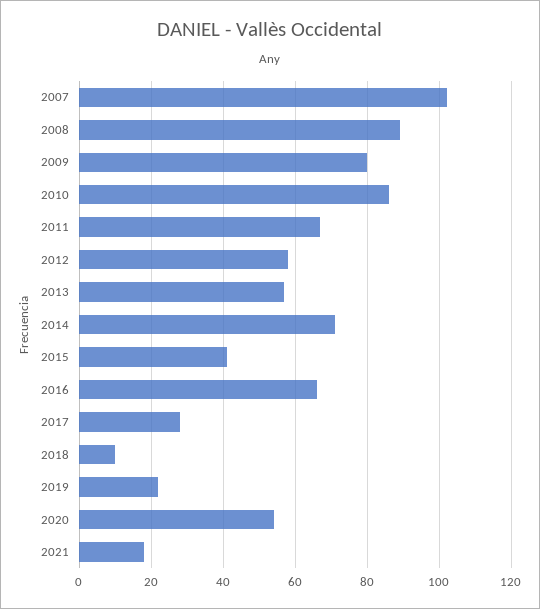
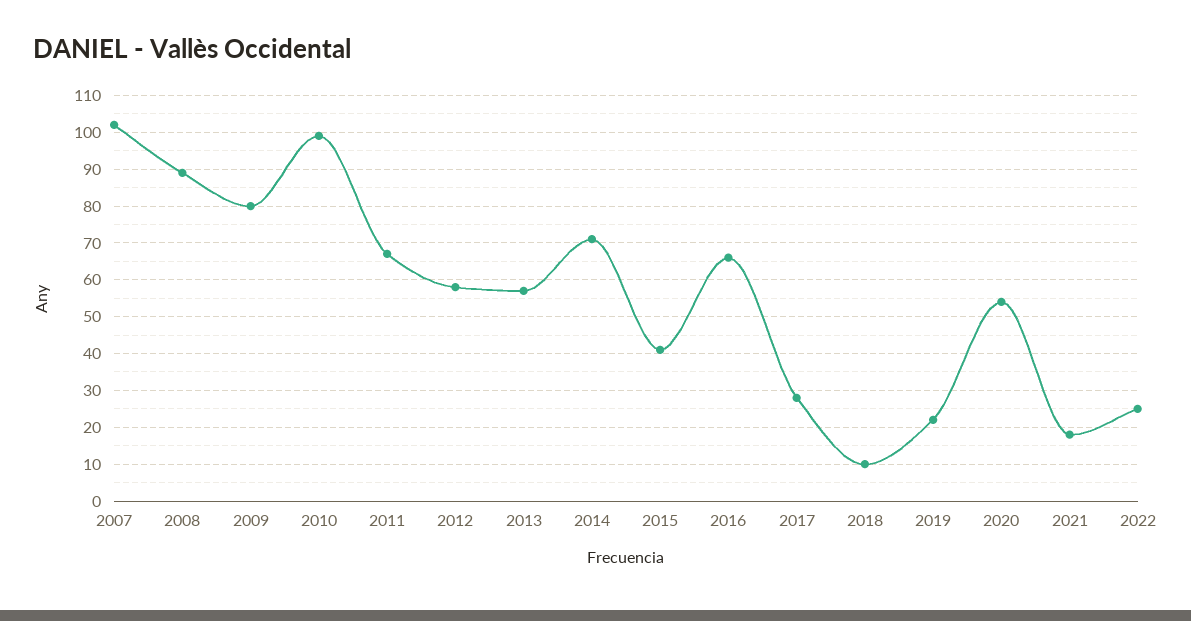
2010: 85 -> 100
2022: none -> 25

